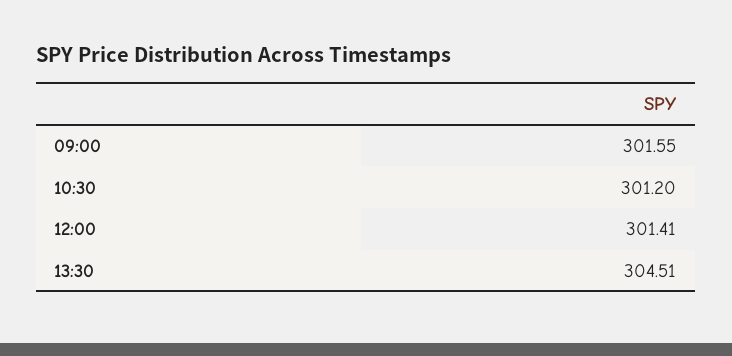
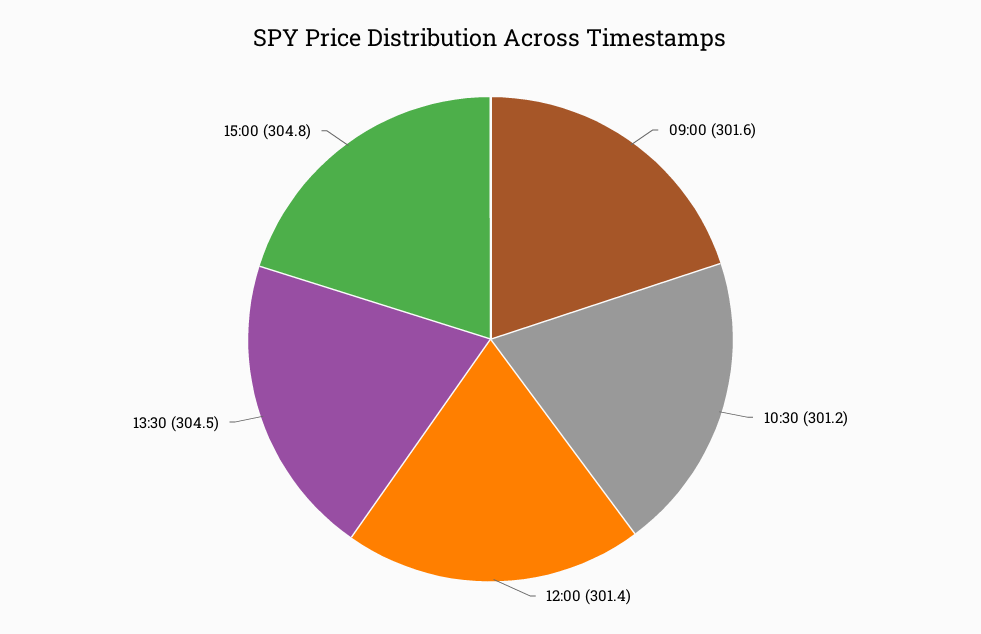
15:00: none -> 304.8

